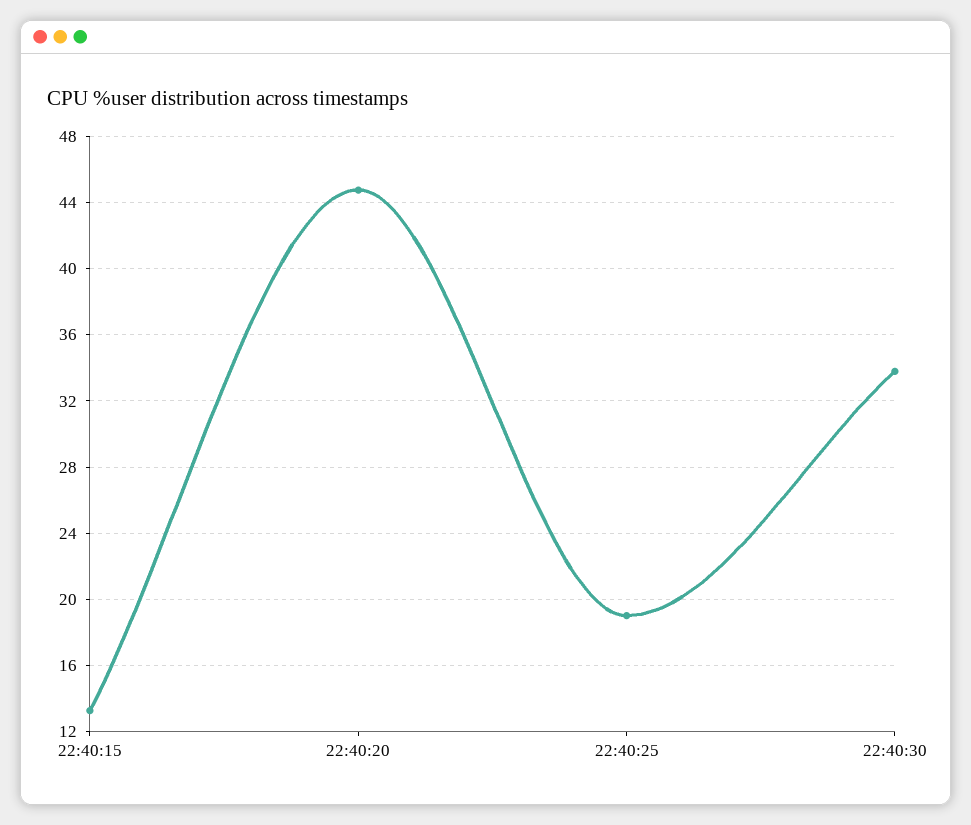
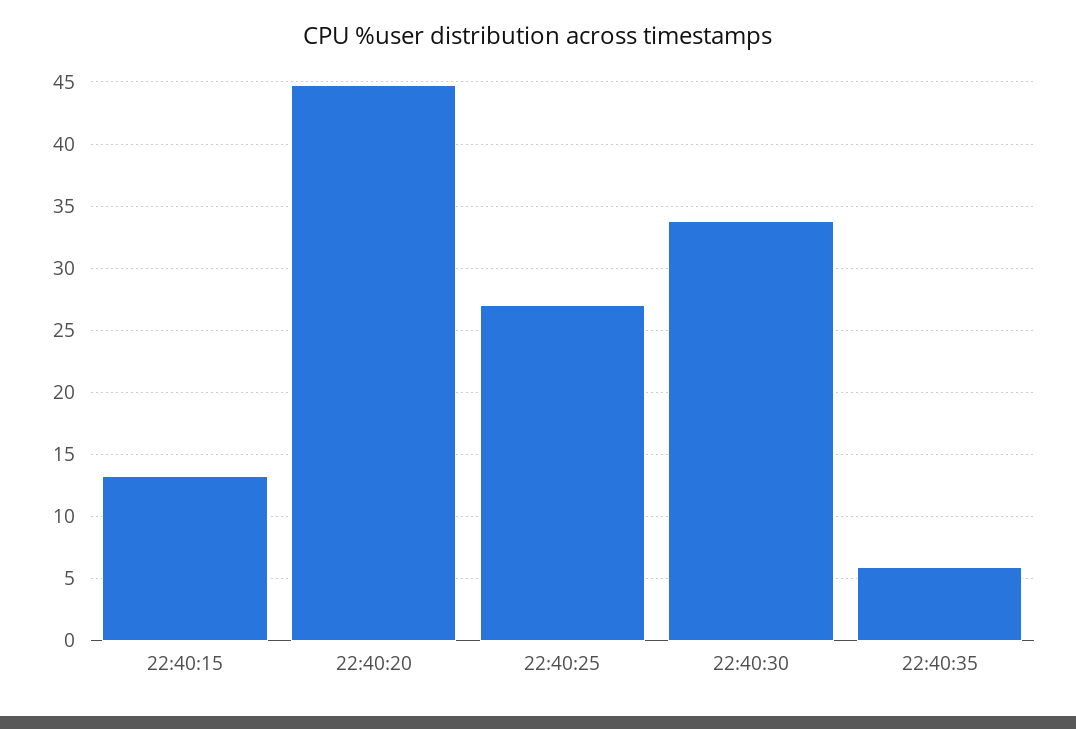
22:40:25: 19 -> 27
22:40:35: none -> 6

